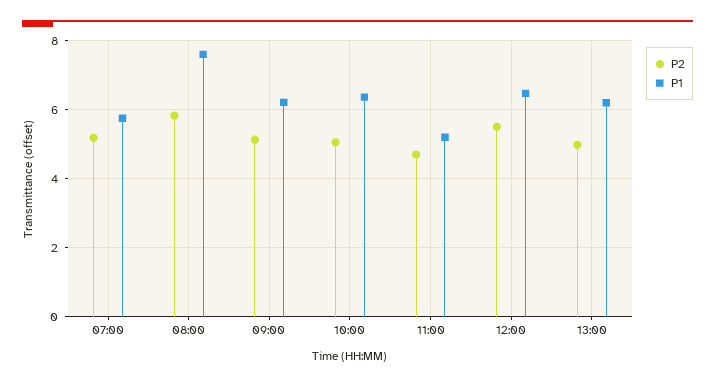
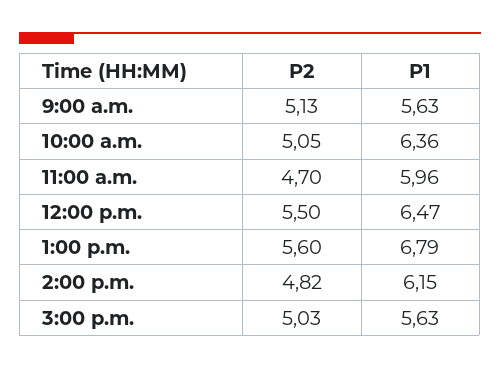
P2, 07:00: 5.2 -> none
P1, 07:00: 5.8 -> none
P2, 08:00: 5.8 -> none
P1, 08:00: 7.6 -> none
P1, 09:00: 6.2 -> 5.63
P1, 11:00: 5.2 -> 5.96
P2, 13:00: 5 -> 5.6
P1, 13:00: 6.2 -> 6.79
P2, 2:00 p.m.: none -> 4.82
P1, 2:00 p.m.: none -> 6.15
P2, 3:00 p.m.: none -> 5.03
P1, 3:00 p.m.: none -> 5.63

